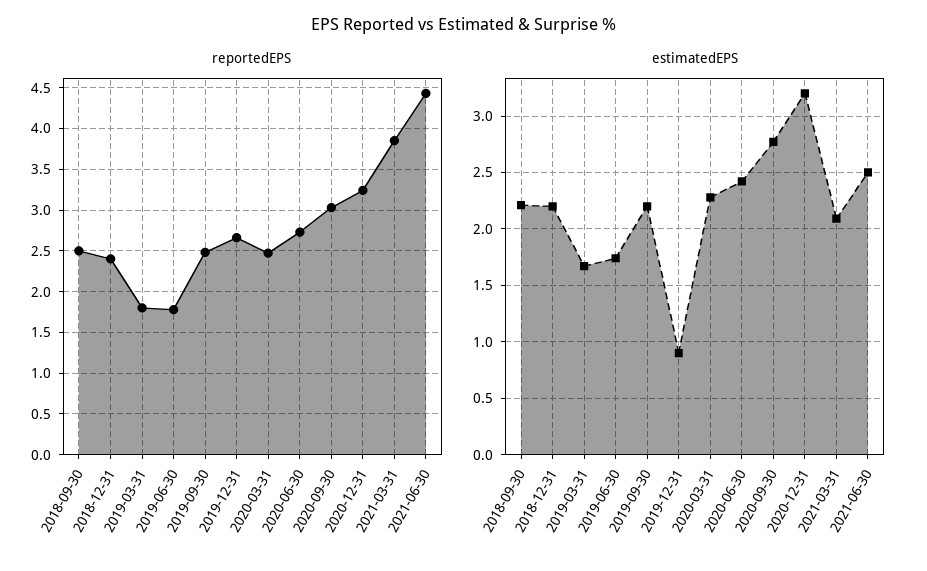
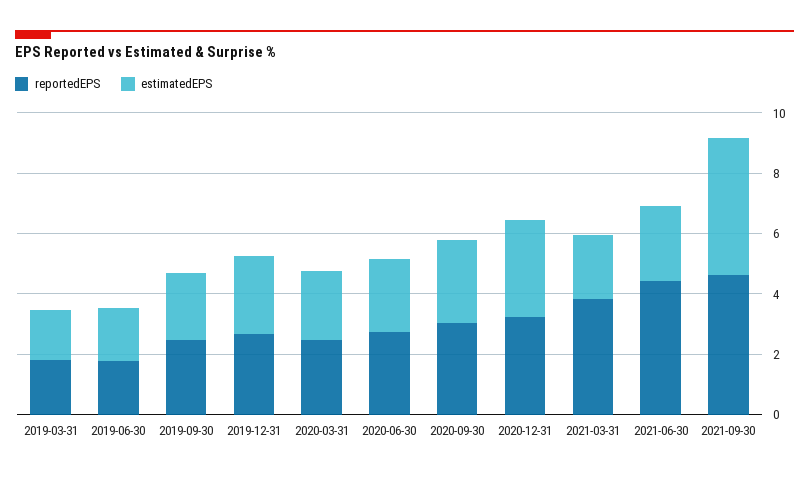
reportedEPS, 2018-09-30: 2.5 -> none
reportedEPS, 2018-12-31: 2.4 -> none
estimatedEPS, 2018-09-30: 2.2 -> none
estimatedEPS, 2018-12-31: 2.2 -> none
estimatedEPS, 2019-12-31: 0.9 -> 2.5
reportedEPS, 2021-09-30: none -> 4.5
estimatedEPS, 2021-09-30: none -> 4.5

